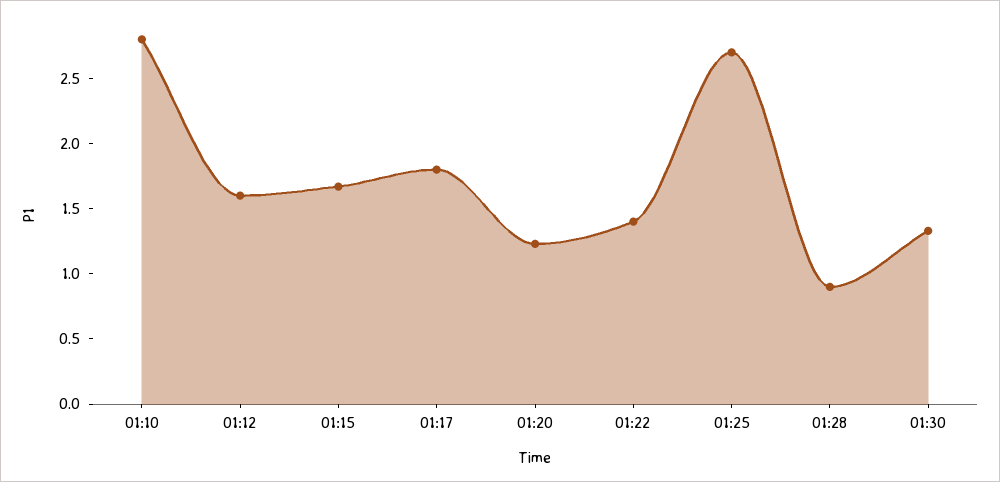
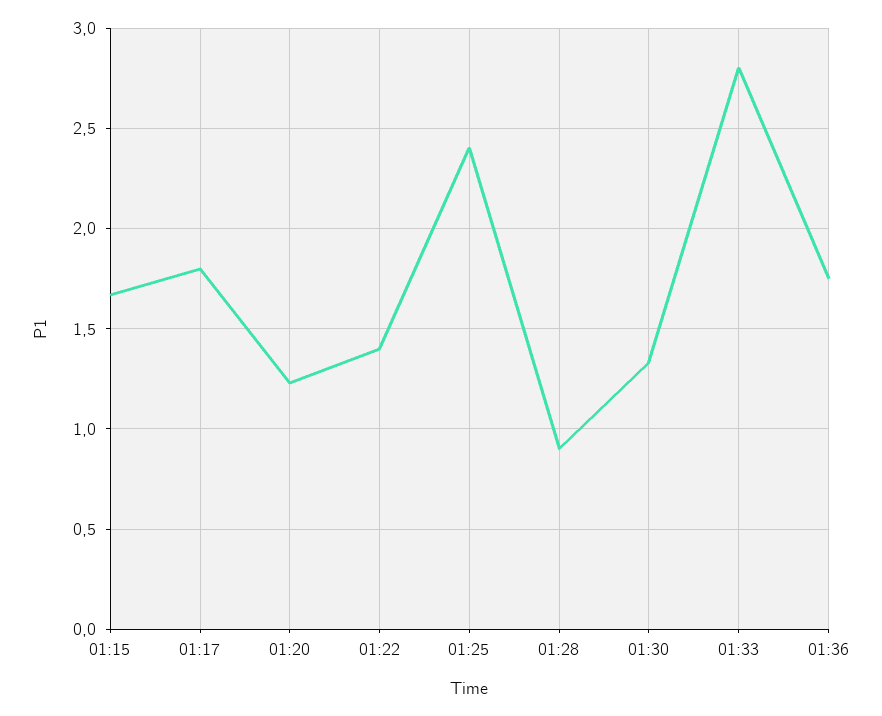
01:10: 2.8 -> none
01:12: 1.6 -> none
01:25: 2.7 -> 2.4
01:33: none -> 2.8
01:36: none -> 1.75

